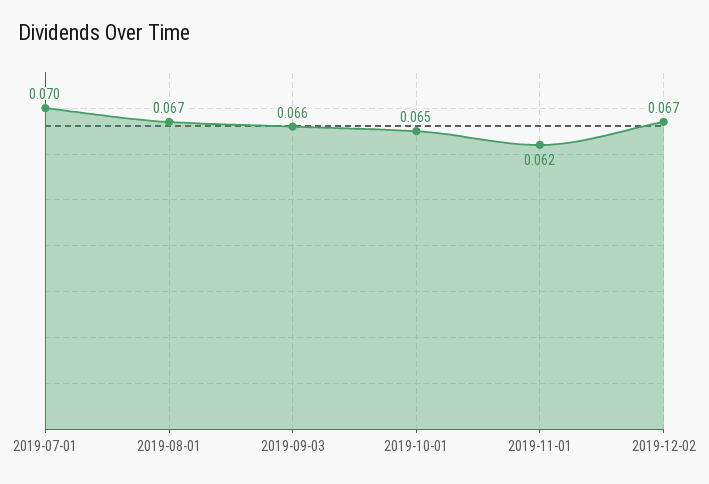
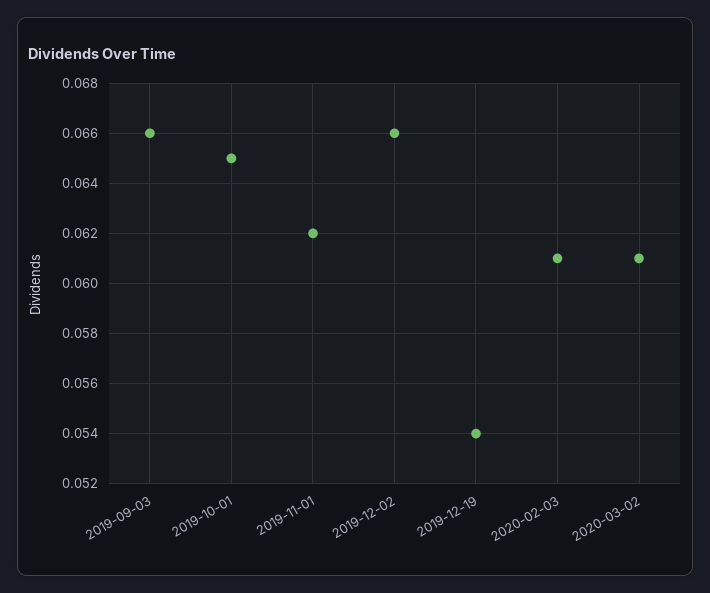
2019-07-01: 0.07 -> none
2019-08-01: 0.067 -> none
2019-12-02: 0.067 -> 0.066
2019-12-19: none -> 0.054
2020-02-03: none -> 0.061
2020-03-02: none -> 0.061

